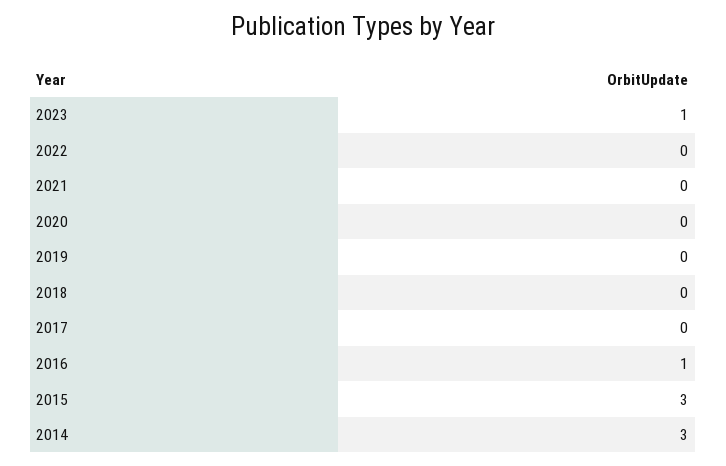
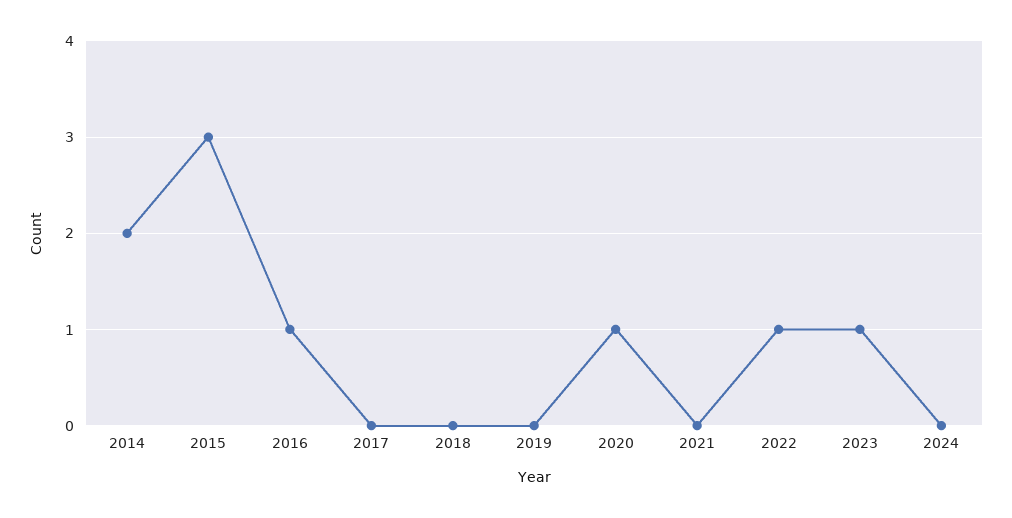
2022: 0 -> 1
2020: 0 -> 1
2014: 3 -> 2
2024: none -> 0

